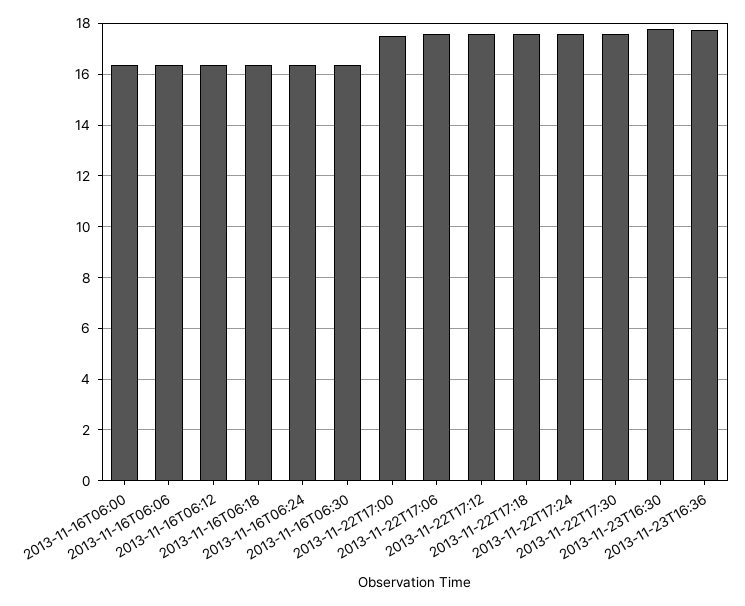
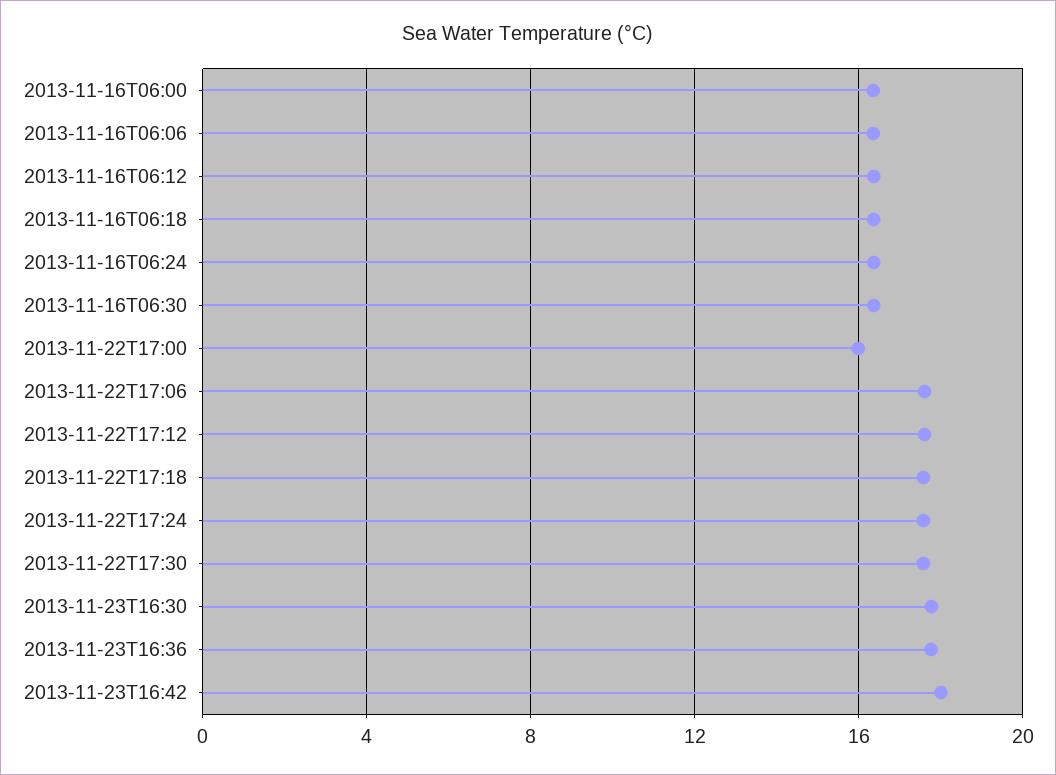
2013-11-22T17:00: 17.5 -> 16
2013-11-23T16:42: none -> 18

